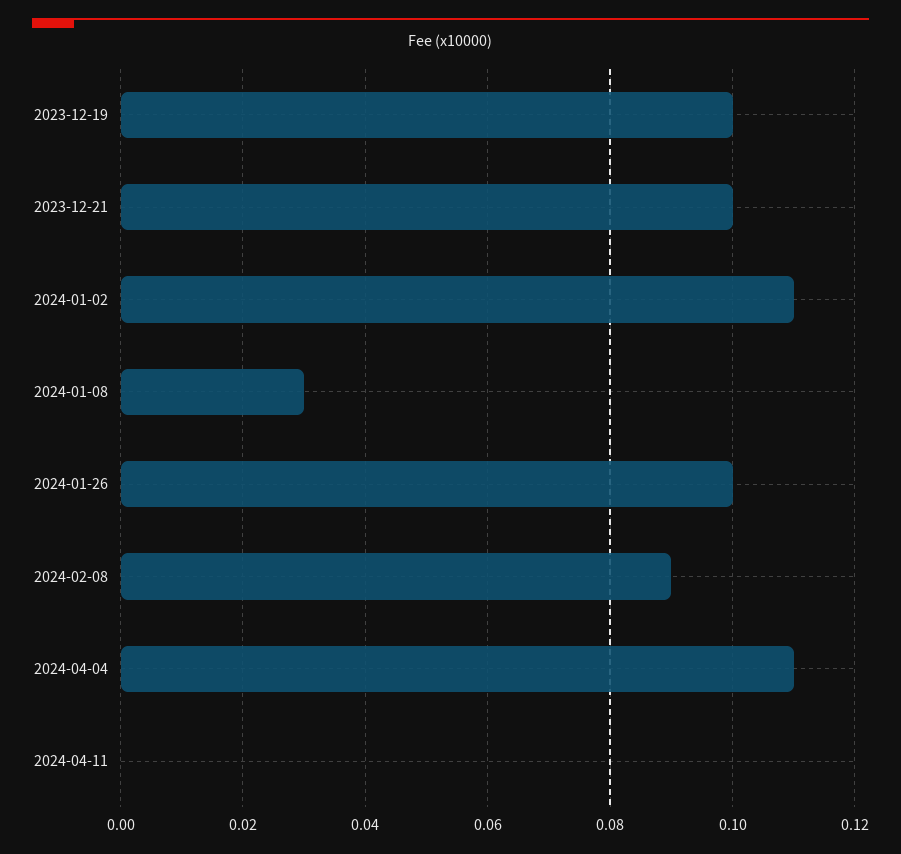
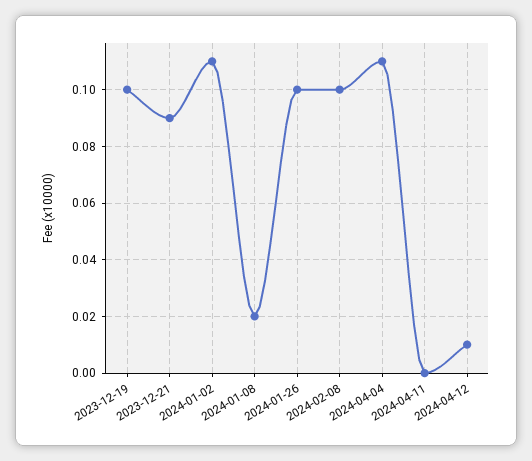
2023-12-21: 0.1 -> 0.09
2024-01-08: 0.03 -> 0.02
2024-02-08: 0.09 -> 0.1
2024-04-12: none -> 0.01

